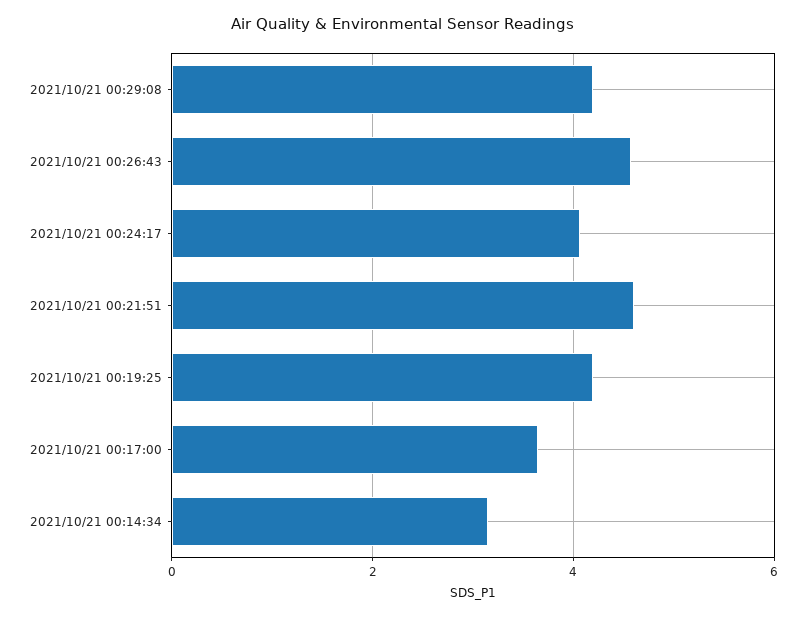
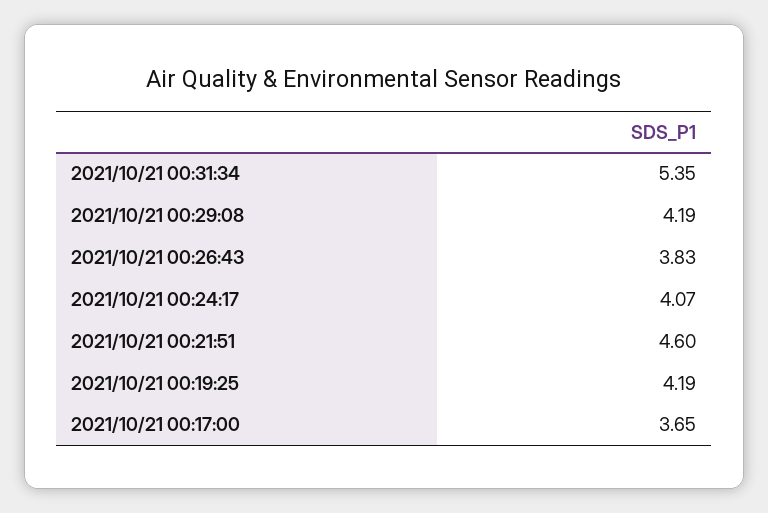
2021/10/21 00:26:43: 4.6 -> 3.83
2021/10/21 00:14:34: 3.2 -> none
2021/10/21 00:31:34: none -> 5.35

